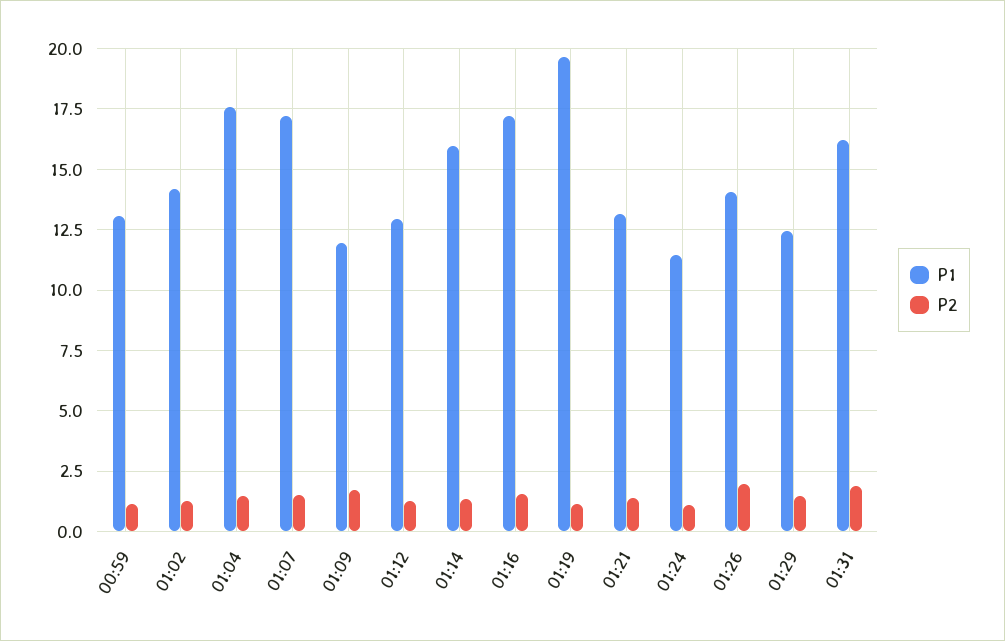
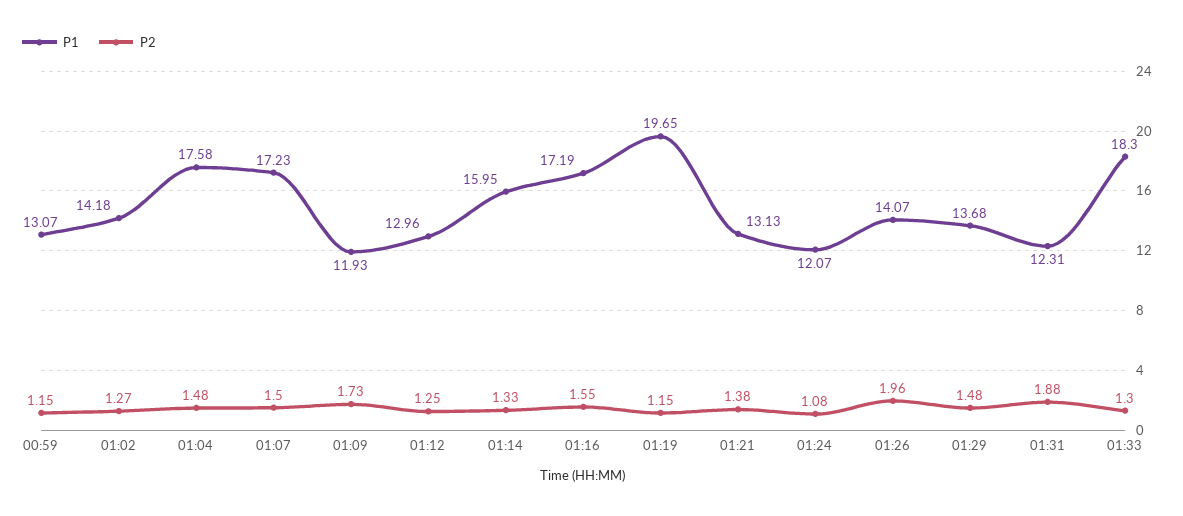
P1, 01:24: 11.5 -> 12.07
P1, 01:29: 12.5 -> 13.68
P1, 01:31: 16.25 -> 12.31
P1, 01:33: none -> 18.3
P2, 01:33: none -> 1.3

